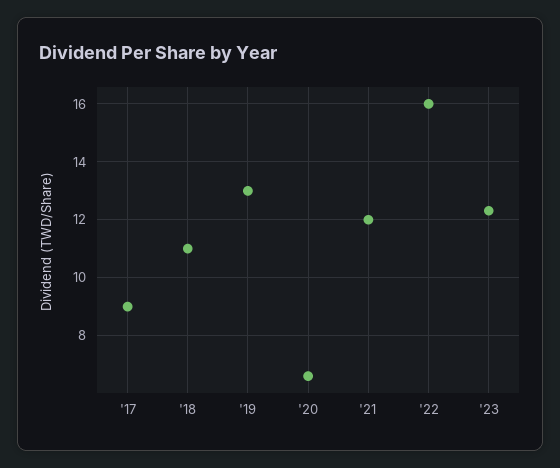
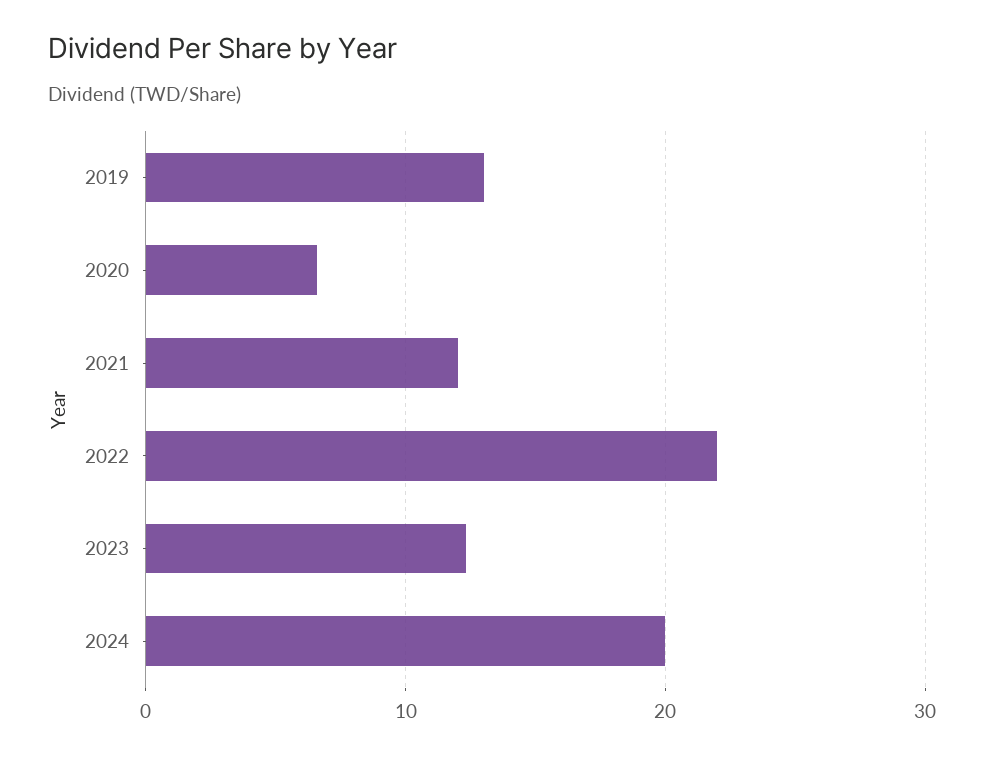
'17: 9 -> none
'18: 11 -> none
'22: 16 -> 22
2024: none -> 20

